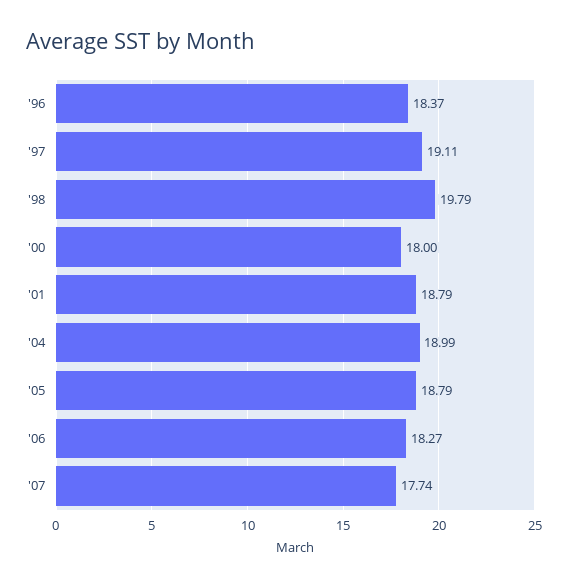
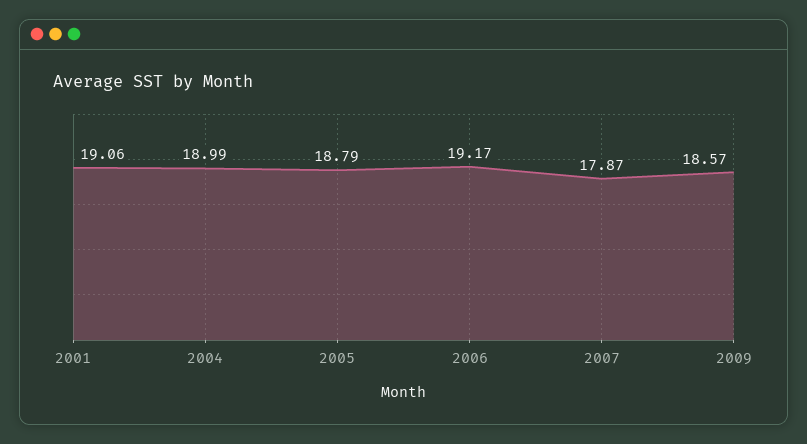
'96: 18.37 -> none
'97: 19.11 -> none
'98: 19.79 -> none
'00: 18 -> none
'01: 18.79 -> 19.06
'06: 18.27 -> 19.17
'07: 17.74 -> 17.87
2009: none -> 18.57

